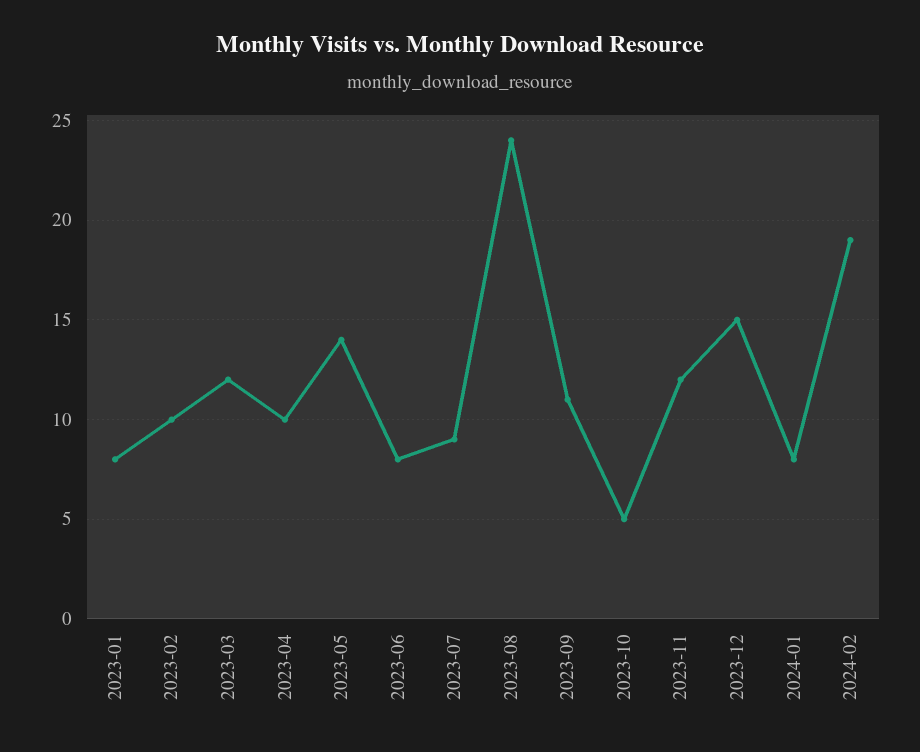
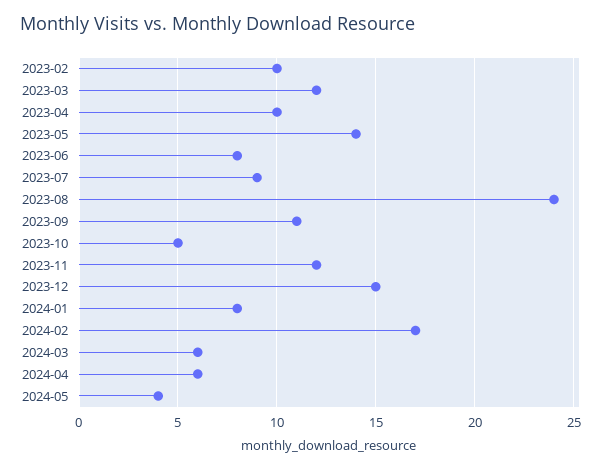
2023-01: 8 -> none
2024-02: 19 -> 17
2024-03: none -> 6
2024-04: none -> 6
2024-05: none -> 4

